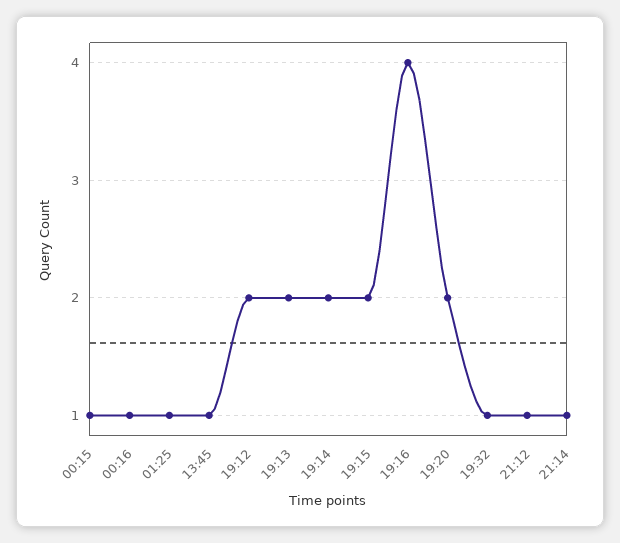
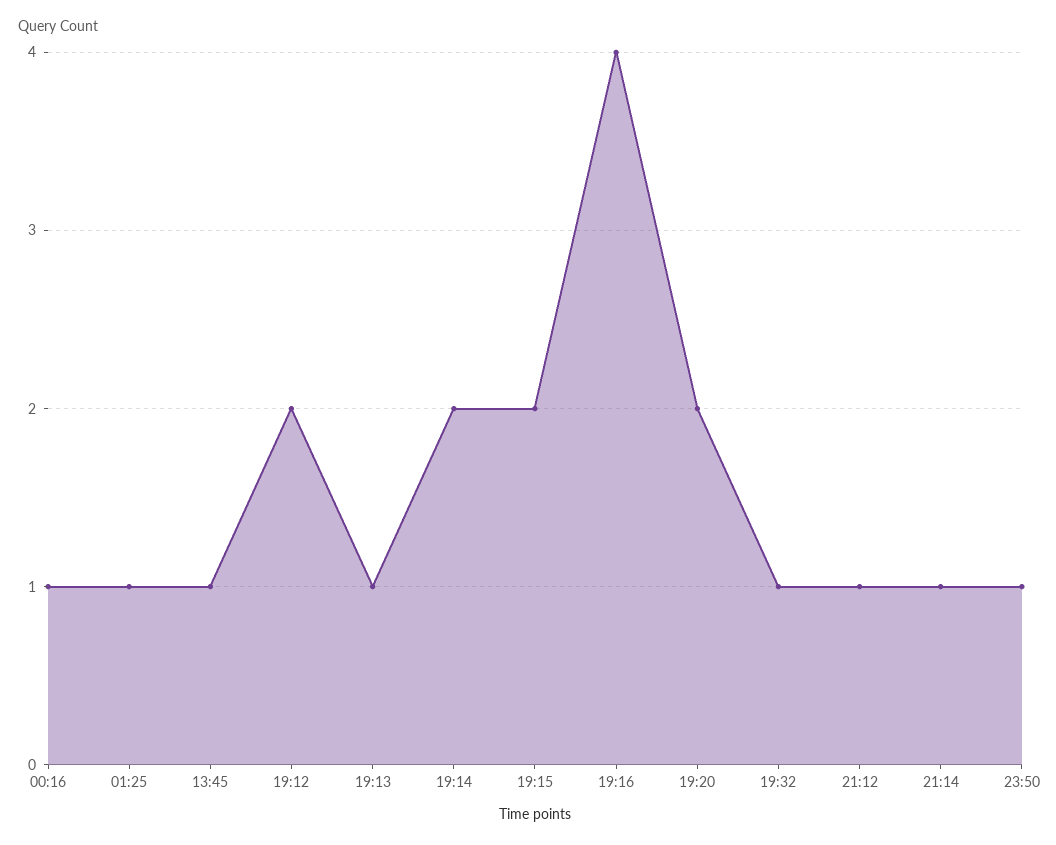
00:15: 1 -> none
19:13: 2 -> 1
23:50: none -> 1

